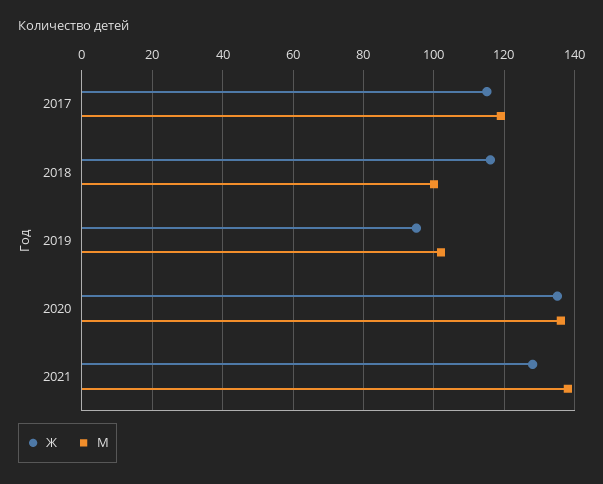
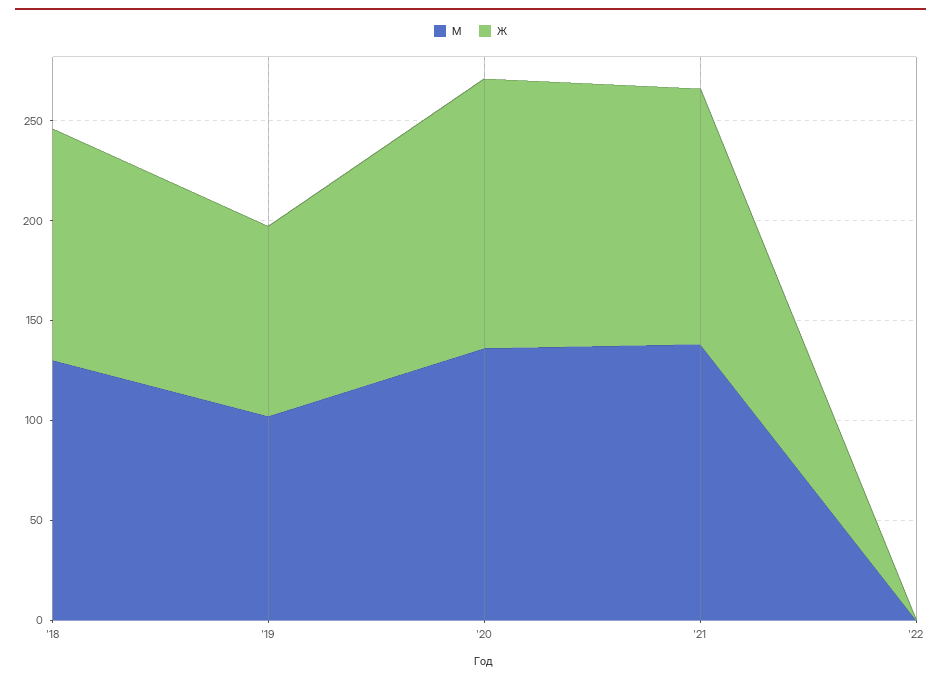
Ж, 2017: 115 -> none
М, 2017: 120 -> none
М, 2018: 100 -> 130
М, '22: none -> 0
Ж, '22: none -> 0

